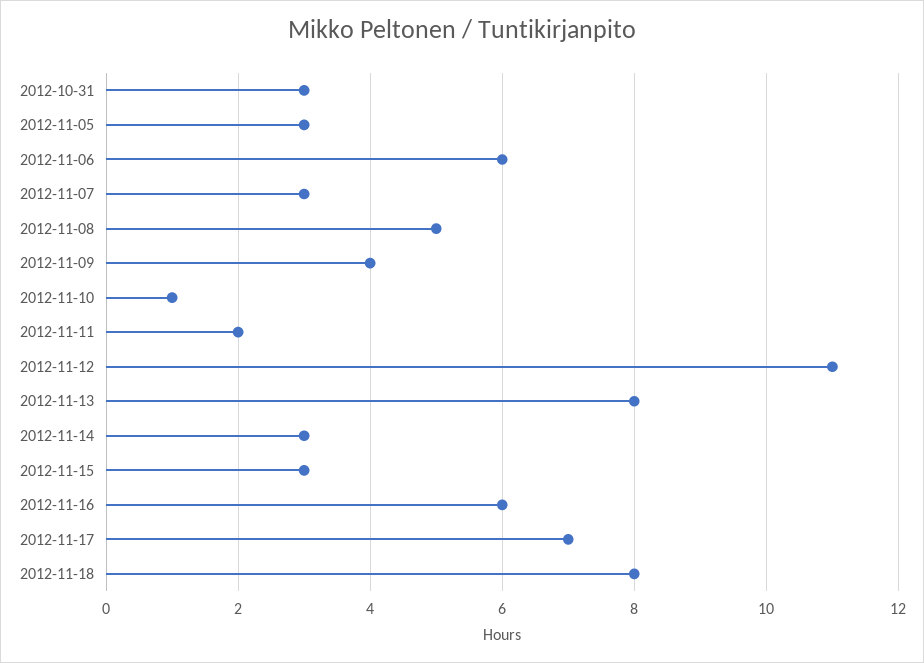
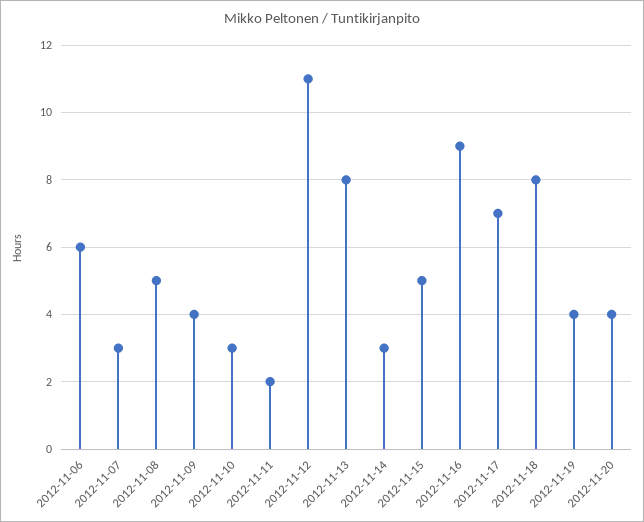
2012-10-31: 3 -> none
2012-11-05: 3 -> none
2012-11-10: 1 -> 3
2012-11-15: 3 -> 5
2012-11-16: 6 -> 9
2012-11-19: none -> 4
2012-11-20: none -> 4

